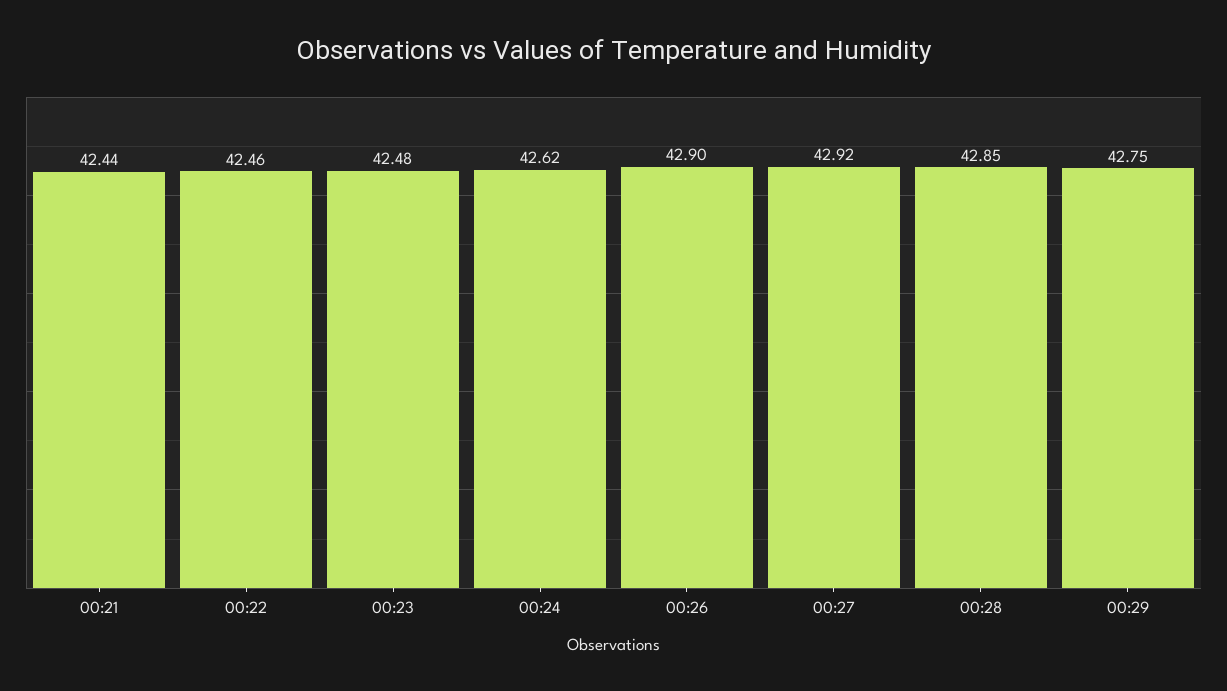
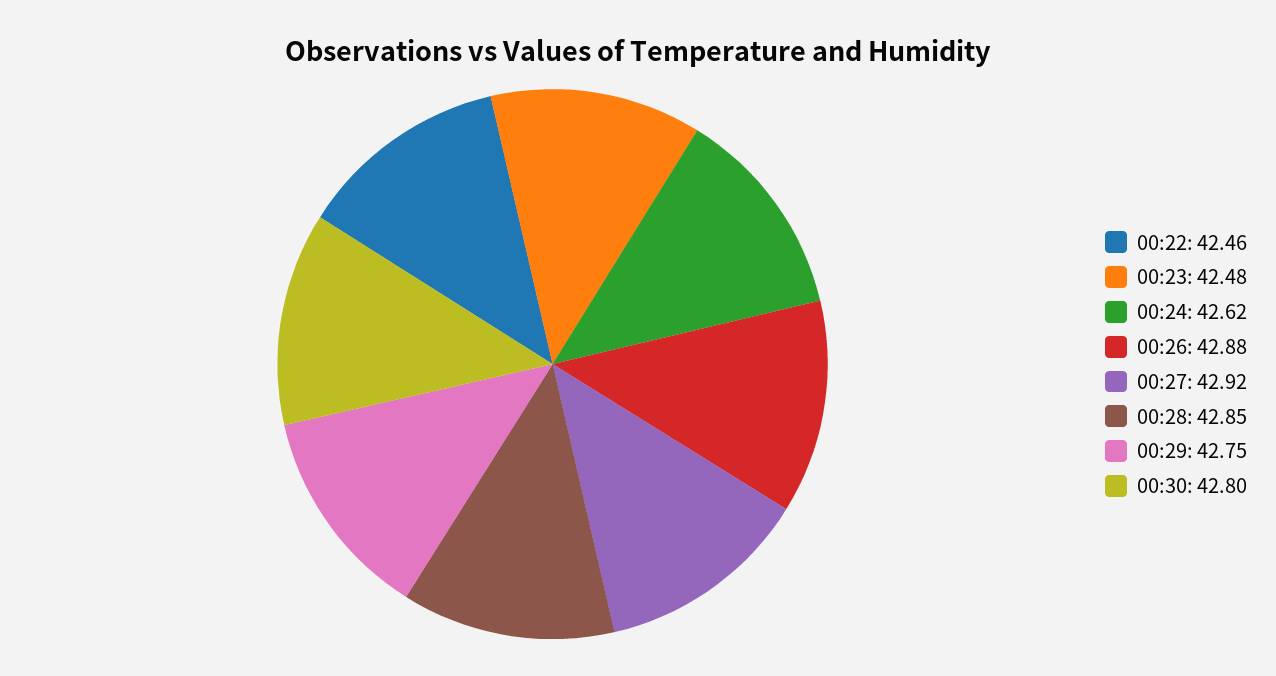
00:21: 42.44 -> none
00:26: 42.9 -> 42.88
00:30: none -> 42.8

